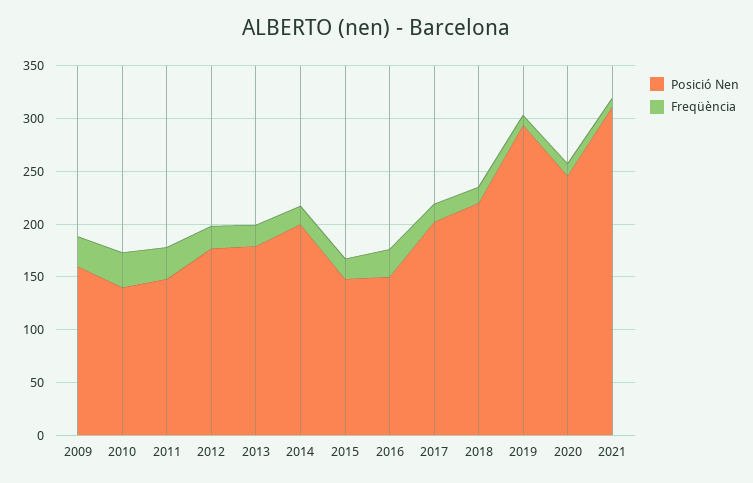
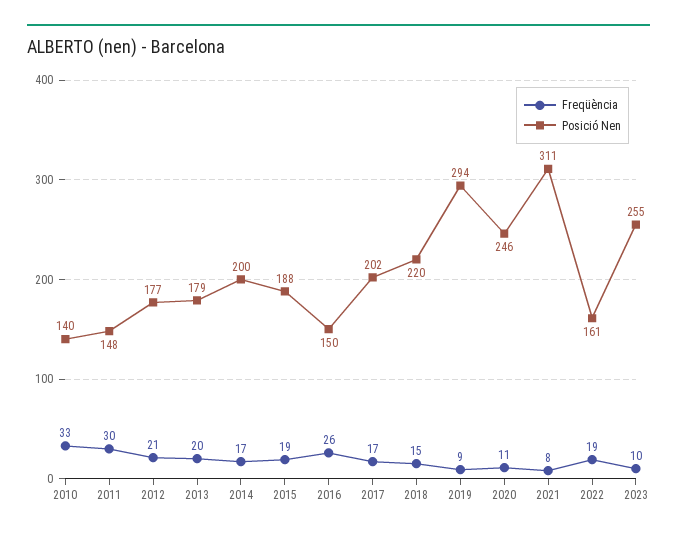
Posició Nen, 2009: 160 -> none
Freqüència, 2009: 30 -> none
Posició Nen, 2015: 150 -> 188
Freqüència, 2022: none -> 19
Posició Nen, 2022: none -> 161
Freqüència, 2023: none -> 10
Posició Nen, 2023: none -> 255

